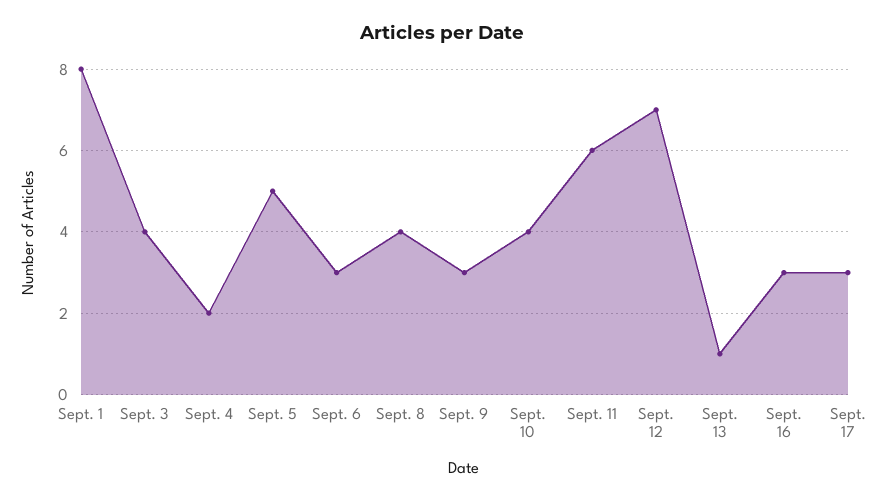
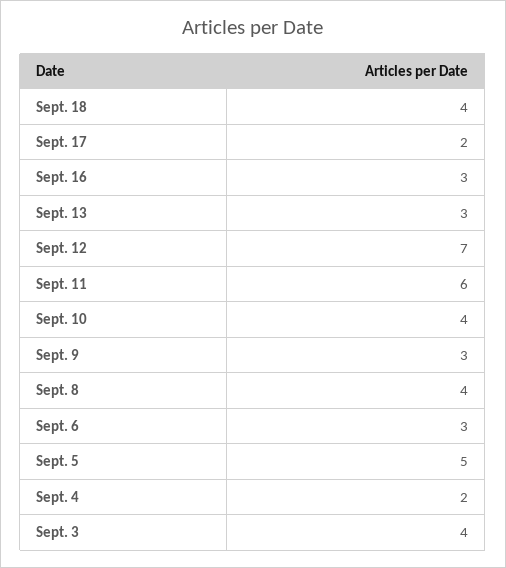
Sept. 1: 8 -> none
Sept. 13: 1 -> 3
Sept. 17: 3 -> 2
Sept. 18: none -> 4

